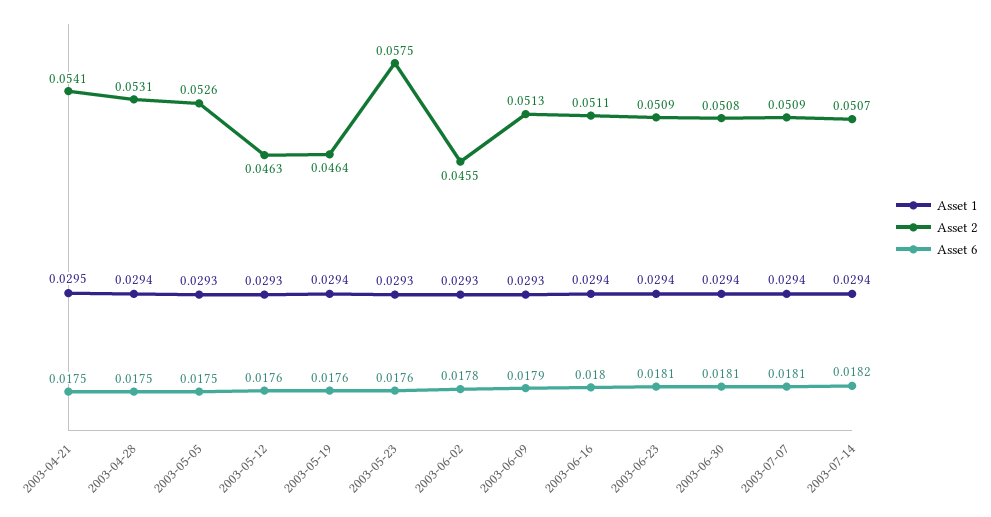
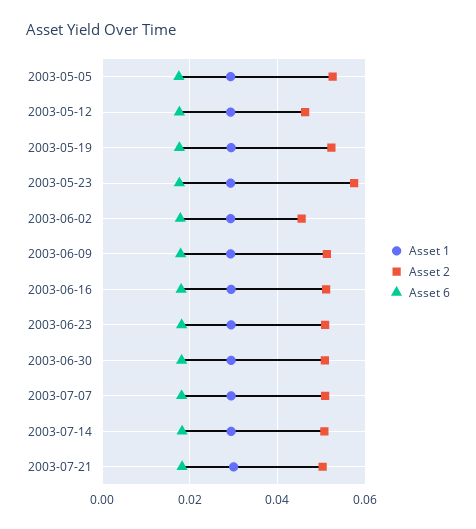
Asset 1, 2003-04-21: 0.0295 -> none
Asset 2, 2003-04-21: 0.0541 -> none
Asset 6, 2003-04-21: 0.0175 -> none
Asset 1, 2003-04-28: 0.0294 -> none
Asset 2, 2003-04-28: 0.0531 -> none
Asset 6, 2003-04-28: 0.0175 -> none
Asset 2, 2003-05-19: 0.0464 -> 0.052
Asset 1, 2003-07-21: none -> 0.03
Asset 2, 2003-07-21: none -> 0.05
Asset 6, 2003-07-21: none -> 0.018

